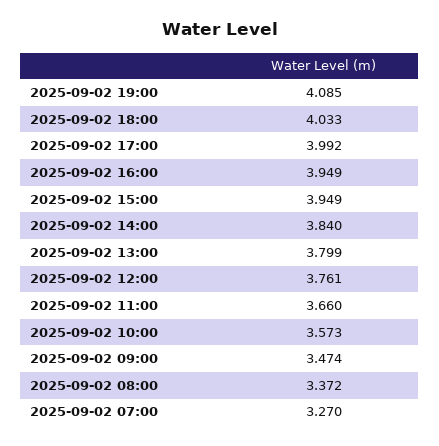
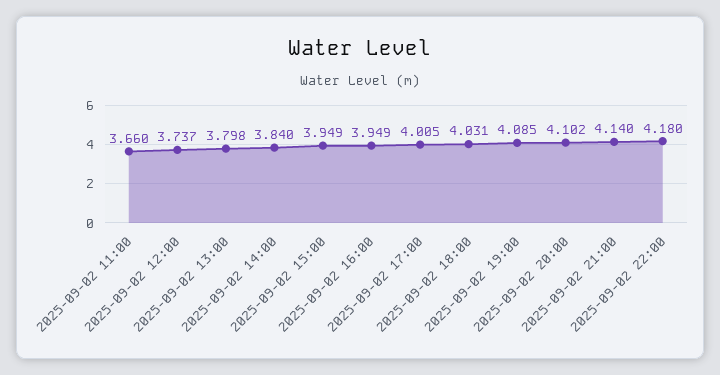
2025-09-02 18:00: 4.033 -> 4.031
2025-09-02 17:00: 3.992 -> 4.005
2025-09-02 13:00: 3.799 -> 3.798
2025-09-02 12:00: 3.761 -> 3.737
2025-09-02 10:00: 3.573 -> none
2025-09-02 09:00: 3.474 -> none
2025-09-02 08:00: 3.372 -> none
2025-09-02 07:00: 3.27 -> none
2025-09-02 20:00: none -> 4.102
2025-09-02 21:00: none -> 4.14
2025-09-02 22:00: none -> 4.18

